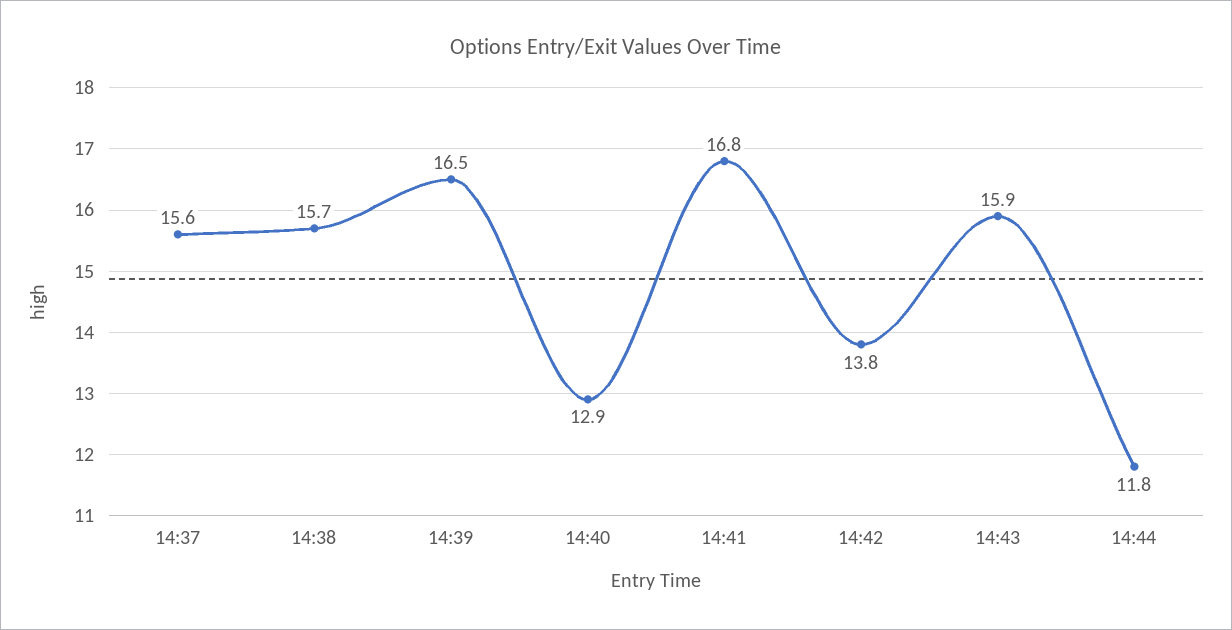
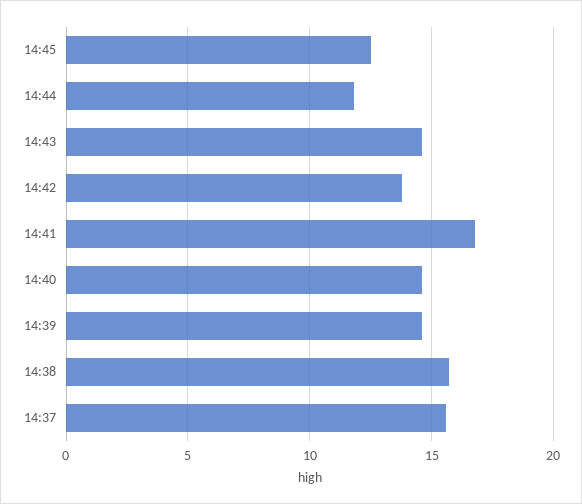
14:39: 16.5 -> 14.5
14:40: 12.9 -> 14.5
14:43: 15.9 -> 14.5
14:45: none -> 12.5

